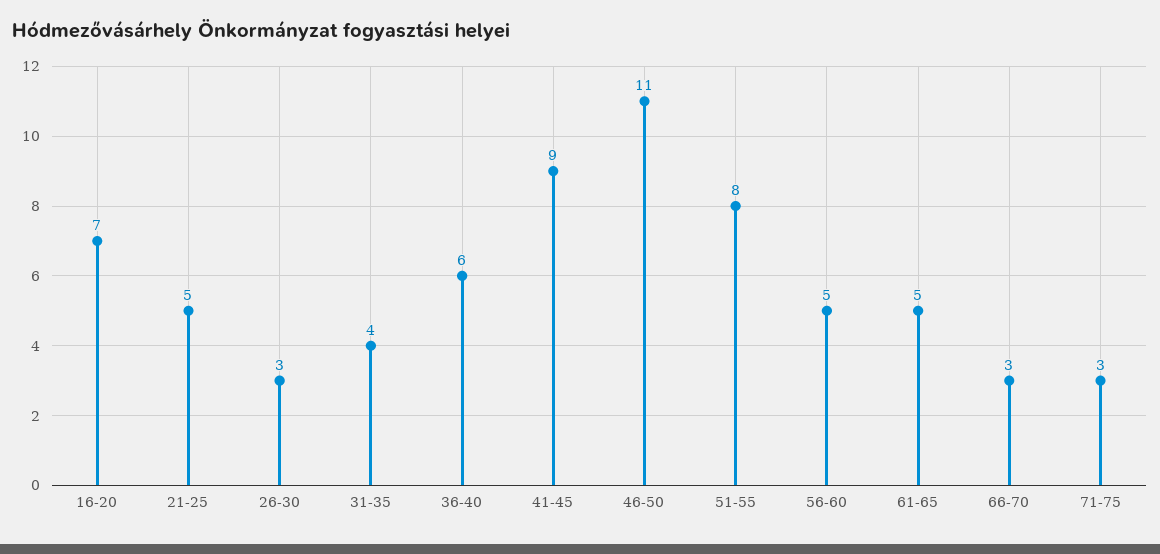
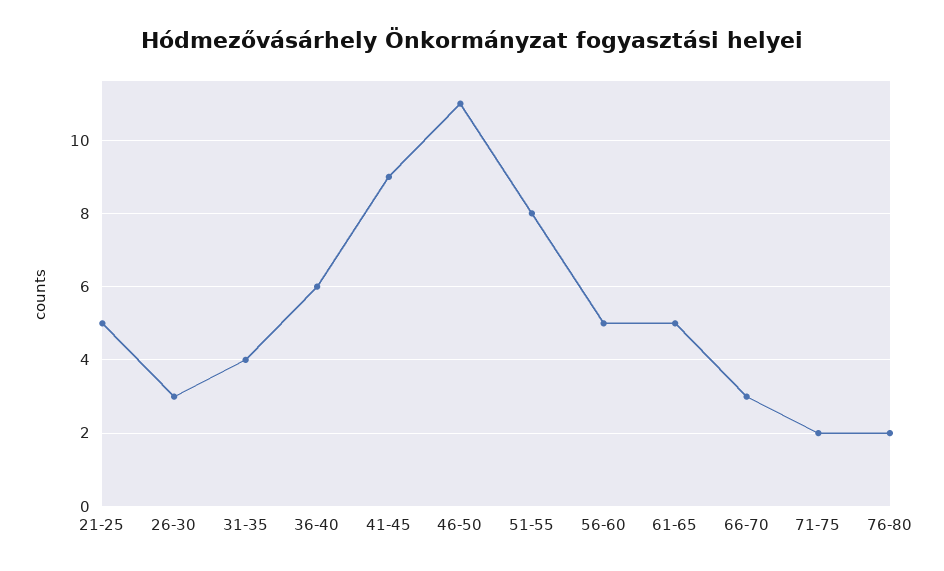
16-20: 7 -> none
71-75: 3 -> 2
76-80: none -> 2

